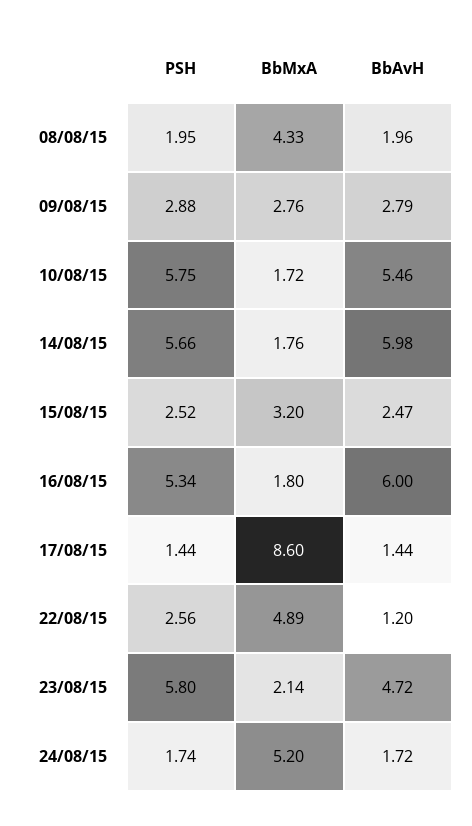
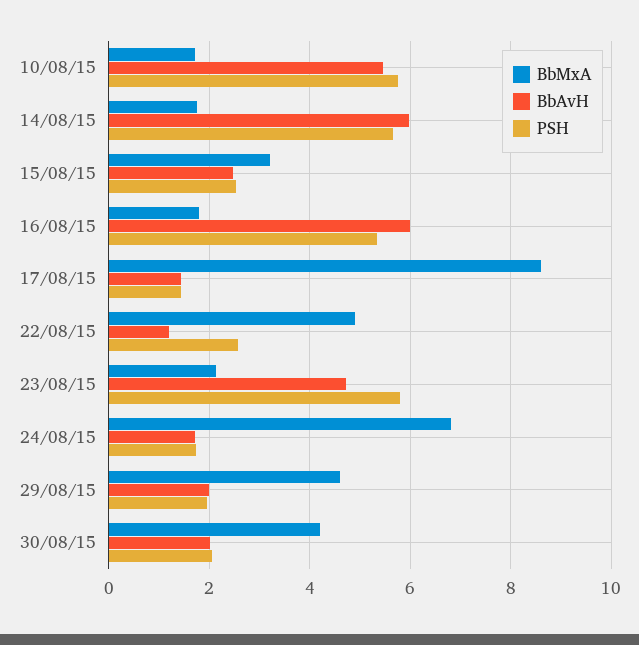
PSH, 08/08/15: 1.95 -> none
BbMxA, 08/08/15: 4.33 -> none
BbAvH, 08/08/15: 1.96 -> none
PSH, 09/08/15: 2.88 -> none
BbMxA, 09/08/15: 2.76 -> none
BbAvH, 09/08/15: 2.79 -> none
BbMxA, 24/08/15: 5.2 -> 6.8
BbMxA, 29/08/15: none -> 4.6
BbAvH, 29/08/15: none -> 2
PSH, 29/08/15: none -> 2
BbMxA, 30/08/15: none -> 4.2
BbAvH, 30/08/15: none -> 2
PSH, 30/08/15: none -> 2

